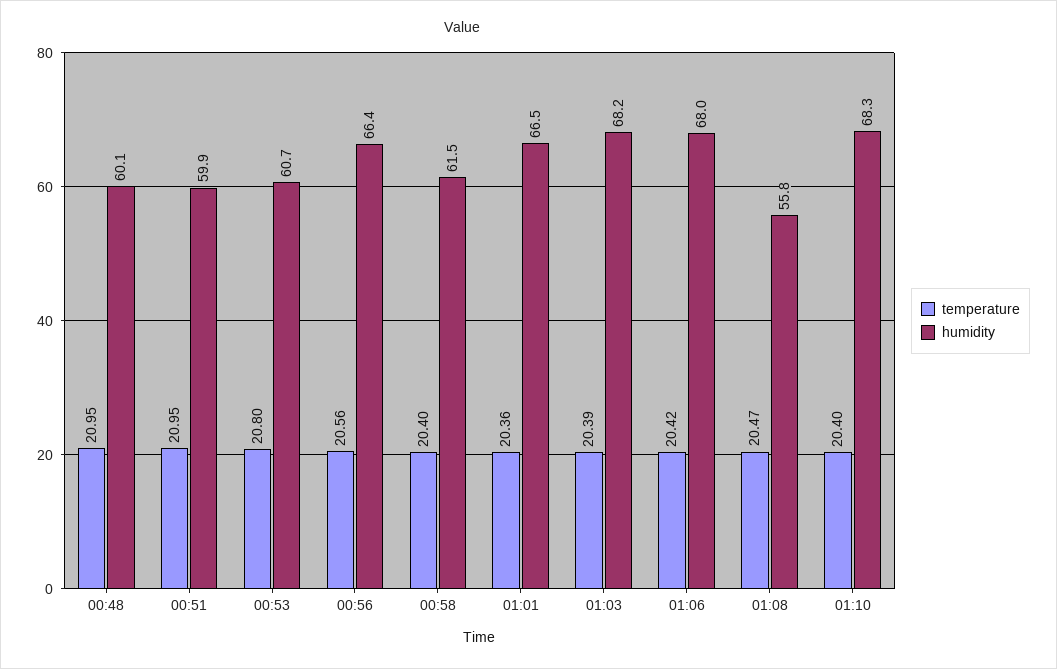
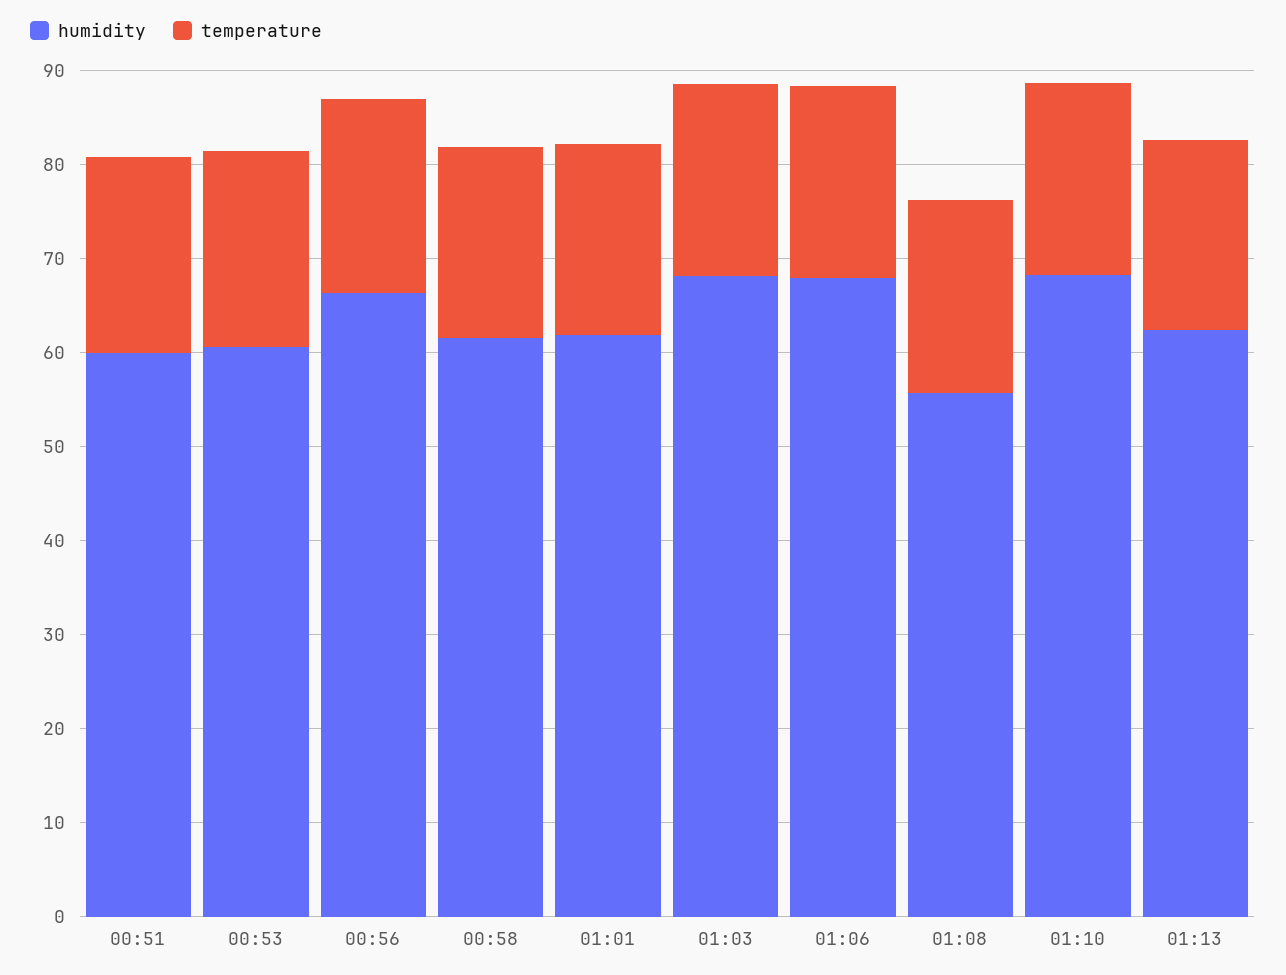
temperature, 00:48: 20.95 -> none
humidity, 00:48: 60.1 -> none
humidity, 01:01: 66.5 -> 62
humidity, 01:13: none -> 62
temperature, 01:13: none -> 20

